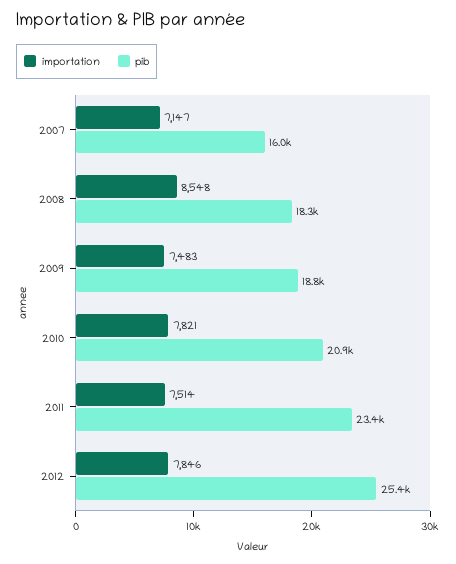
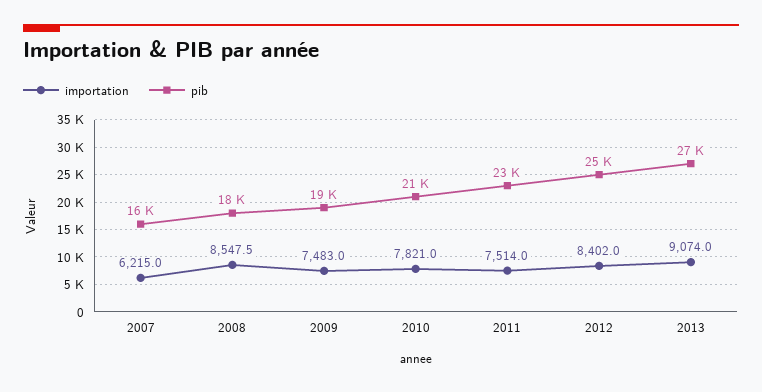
importation, 2007: 7147 -> 6215
importation, 2012: 7846 -> 8402
importation, 2013: none -> 9074
pib, 2013: none -> 27000

